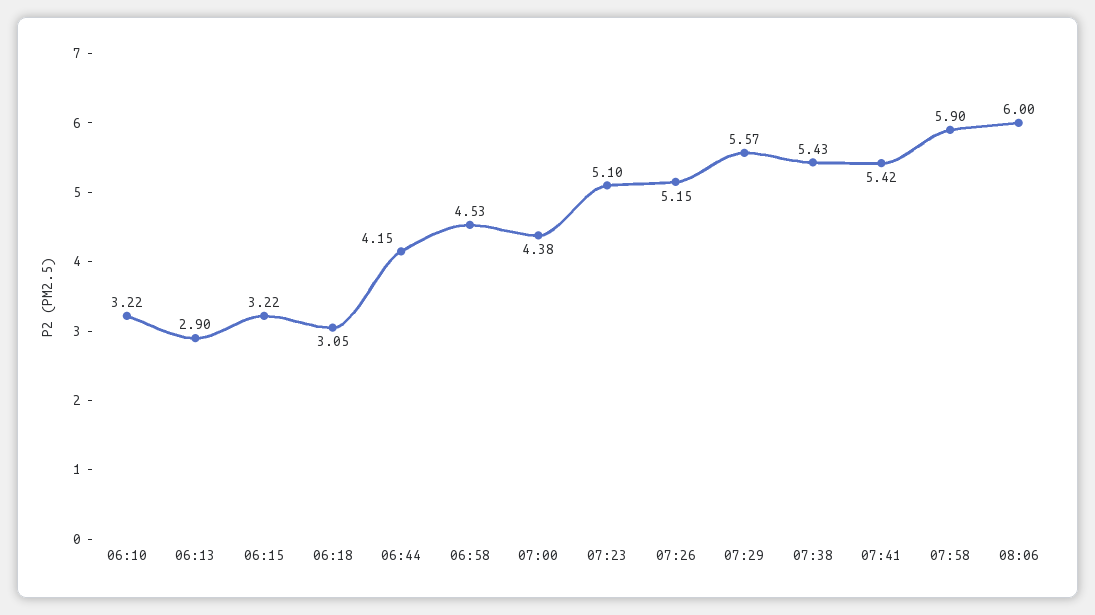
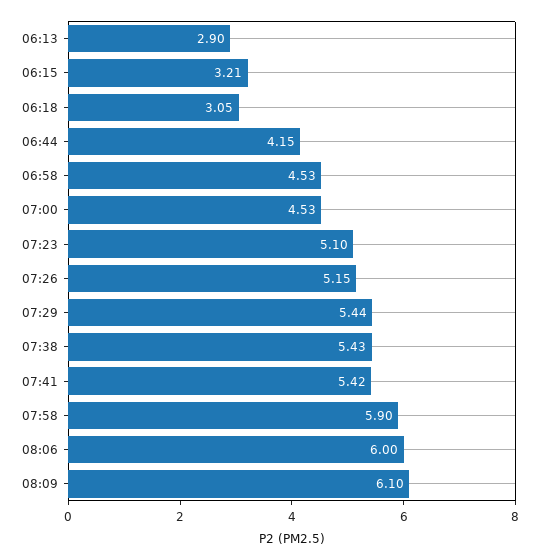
06:10: 3.22 -> none
06:15: 3.22 -> 3.21
07:00: 4.38 -> 4.53
07:29: 5.57 -> 5.44
08:09: none -> 6.1

